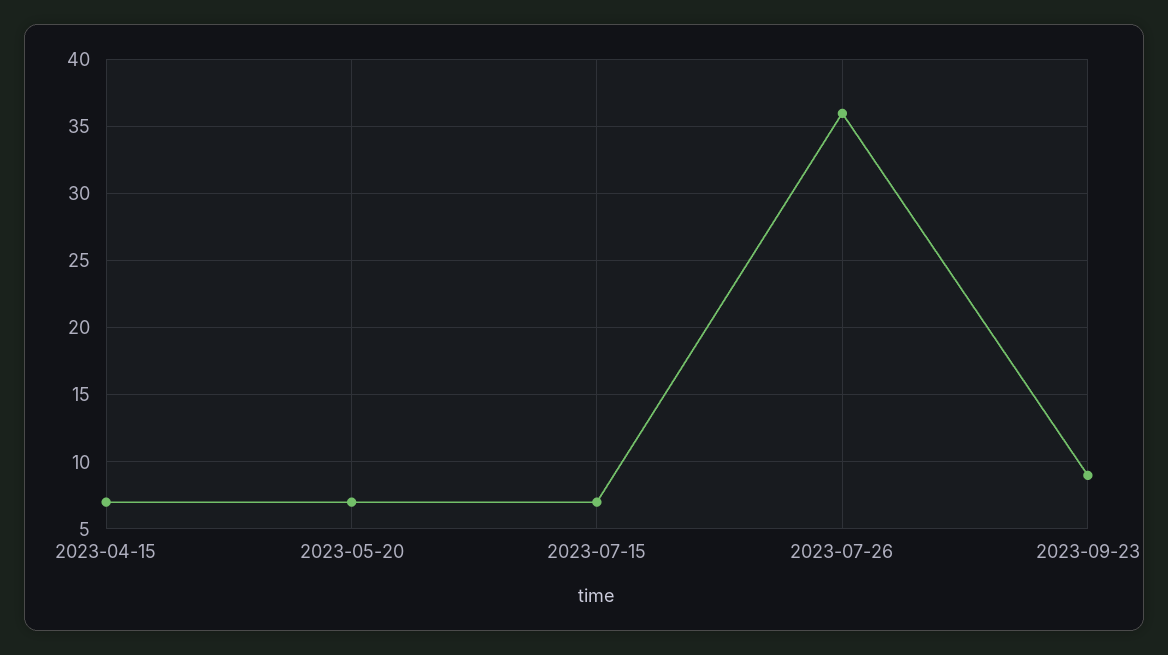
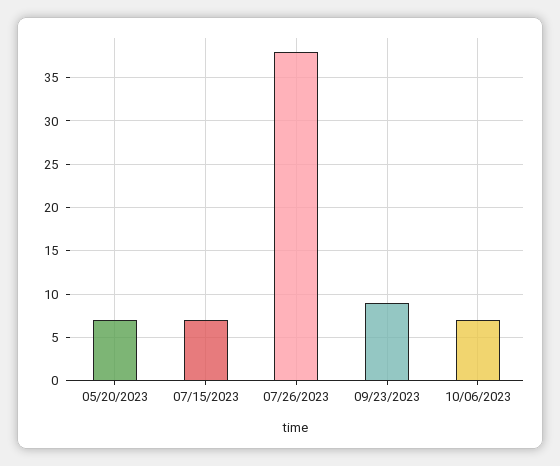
2023-04-15: 7 -> none
2023-07-26: 36 -> 38
10/06/2023: none -> 7

